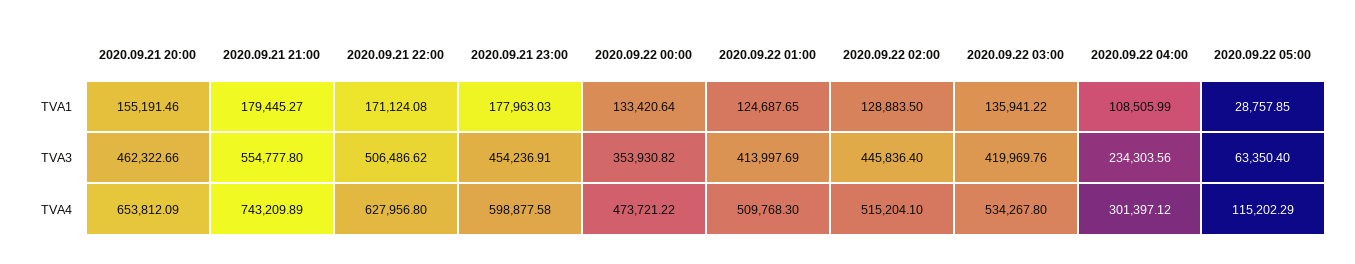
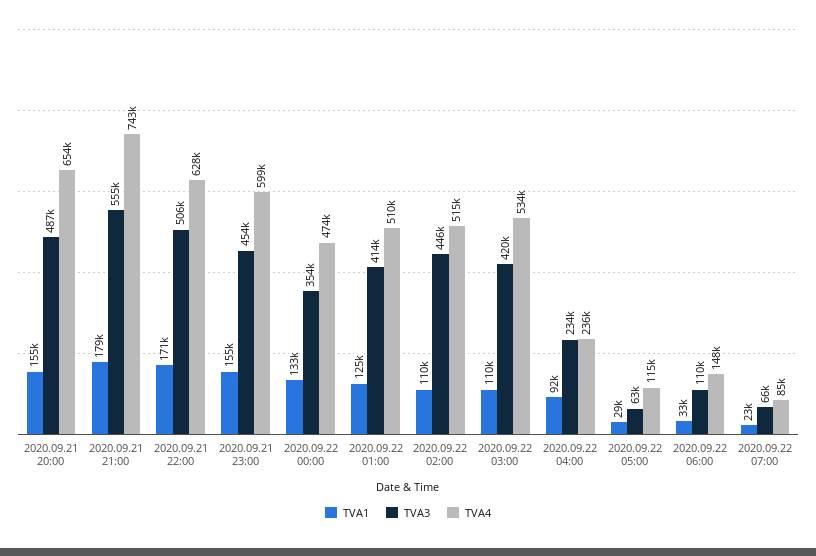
TVA1, 2020.09.21 23:00: 177963.03 -> 155000
TVA1, 2020.09.22 02:00: 128883.5 -> 110000
TVA1, 2020.09.22 03:00: 135941.22 -> 110000
TVA1, 2020.09.22 04:00: 108505.99 -> 92000
TVA3, 2020.09.21 20:00: 462322.66 -> 487000
TVA4, 2020.09.22 04:00: 301397.12 -> 236000
TVA1, 2020.09.22 06:00: none -> 33000
TVA3, 2020.09.22 06:00: none -> 110000
TVA4, 2020.09.22 06:00: none -> 148000
TVA1, 2020.09.22 07:00: none -> 23000
TVA3, 2020.09.22 07:00: none -> 66000
TVA4, 2020.09.22 07:00: none -> 85000

